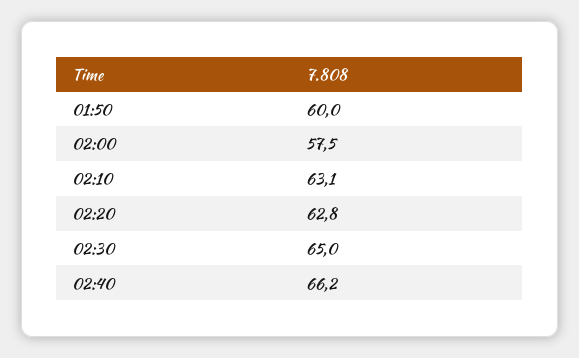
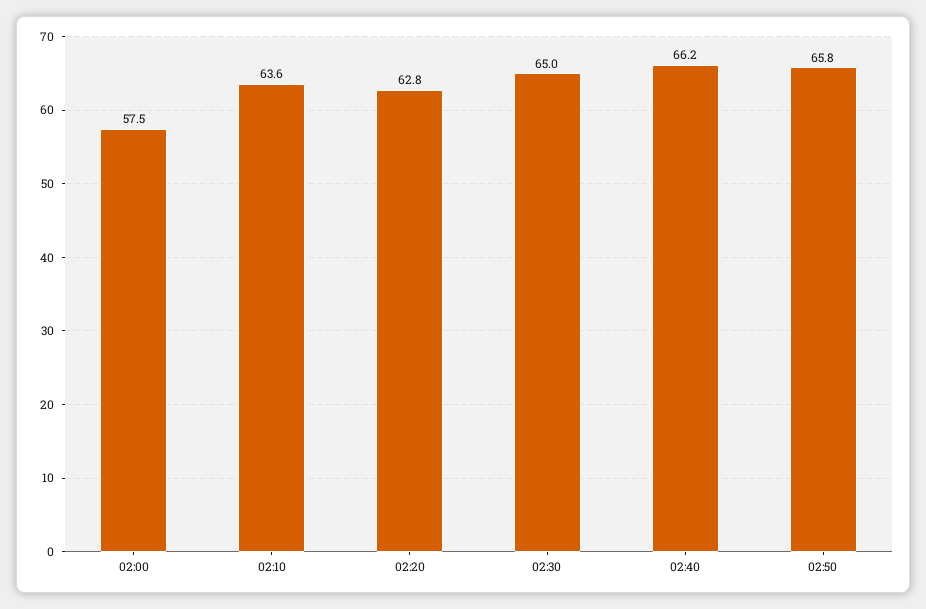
01:50: 60 -> none
02:10: 63.1 -> 63.6
02:50: none -> 65.8

